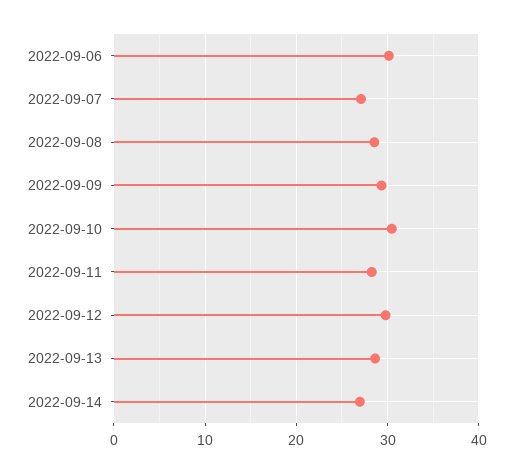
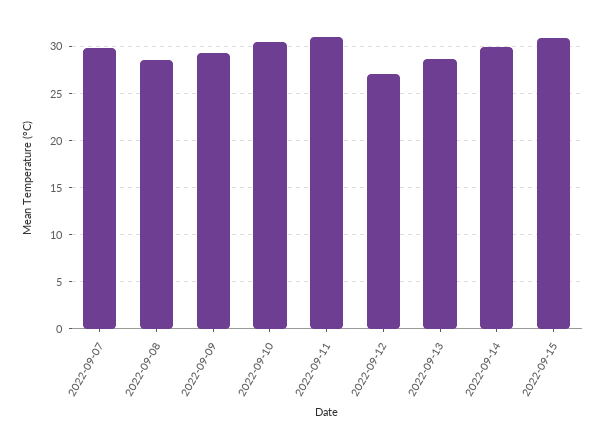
2022-09-06: 30 -> none
2022-09-07: 27 -> 30
2022-09-11: 28 -> 31
2022-09-12: 30 -> 27
2022-09-14: 27 -> 30
2022-09-15: none -> 31

